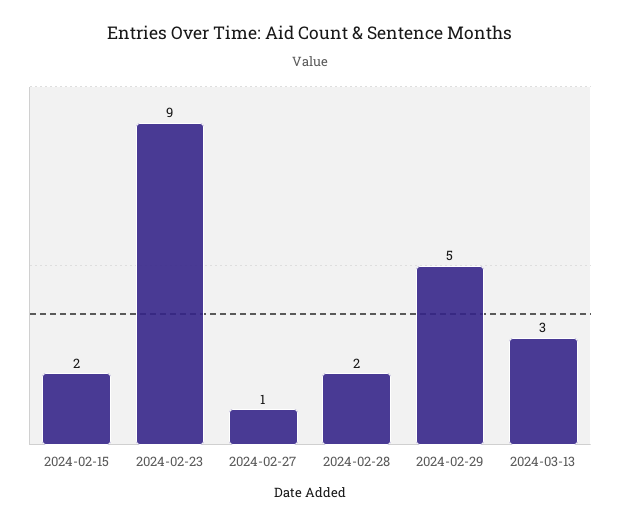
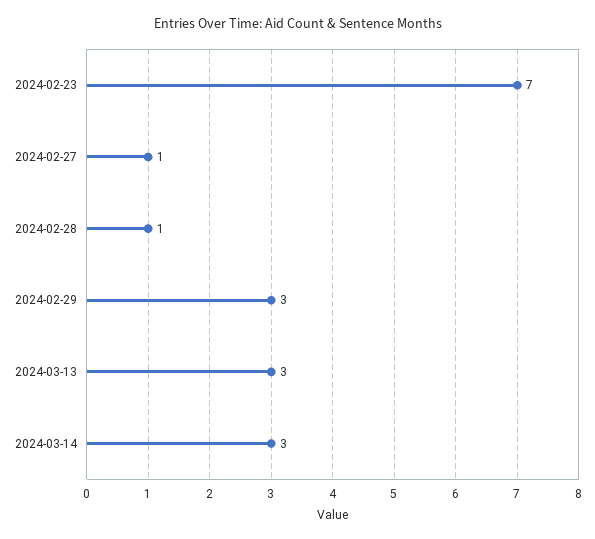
2024-02-15: 2 -> none
2024-02-23: 9 -> 7
2024-02-28: 2 -> 1
2024-02-29: 5 -> 3
2024-03-14: none -> 3

